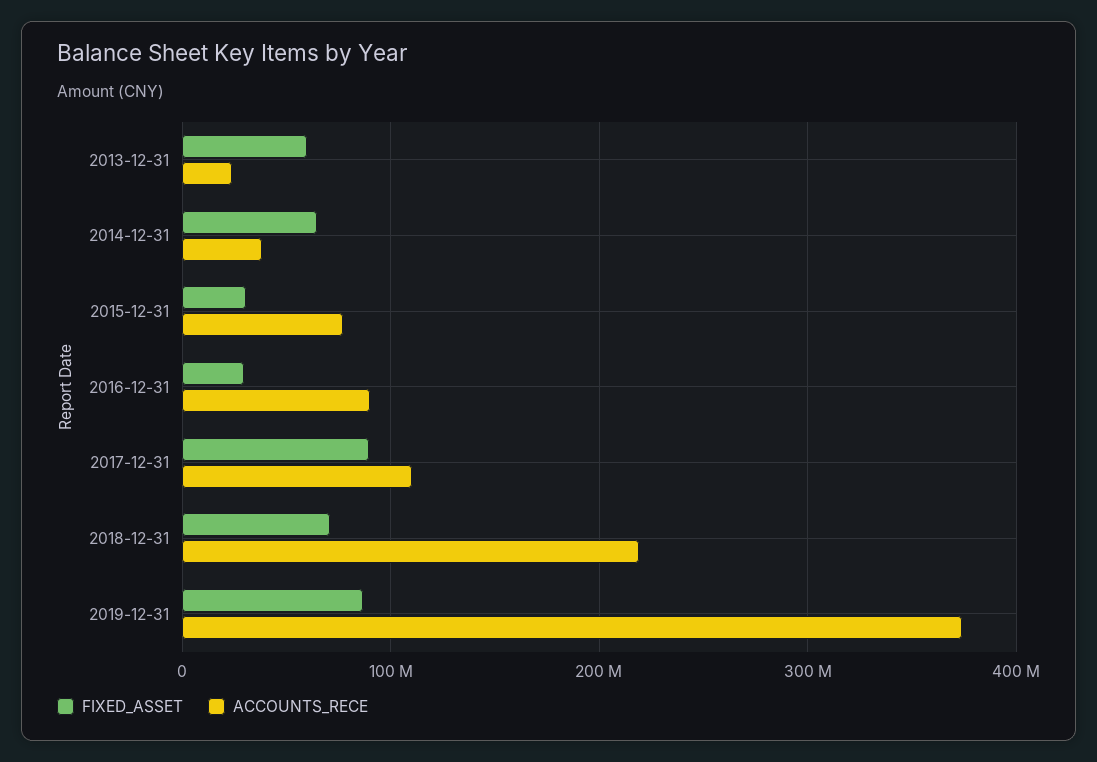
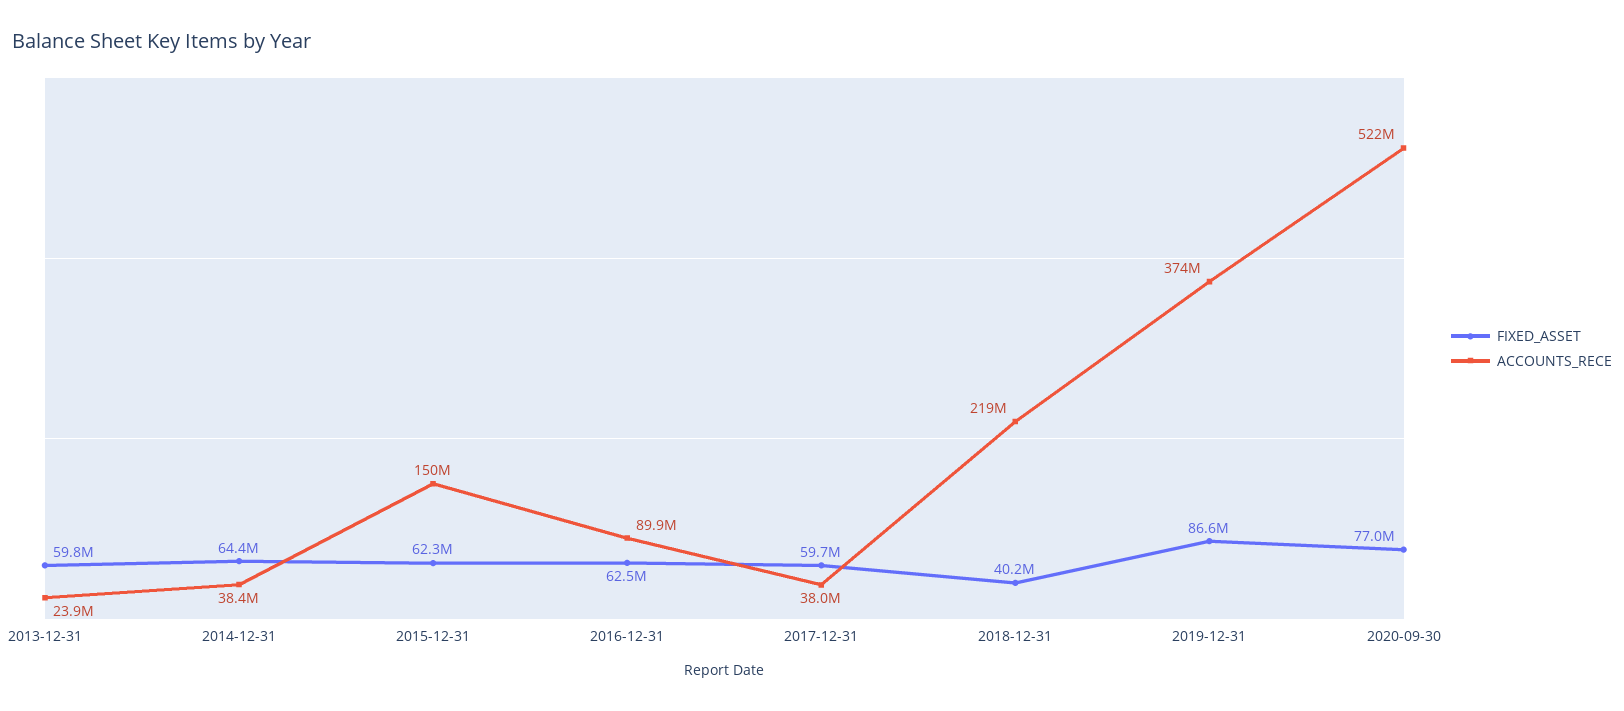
FIXED_ASSET, 2015-12-31: 30000000 -> 62300000
ACCOUNTS_RECE, 2015-12-31: 80000000 -> 150000000
FIXED_ASSET, 2016-12-31: 30000000 -> 62500000
FIXED_ASSET, 2017-12-31: 90000000 -> 59700000
ACCOUNTS_RECE, 2017-12-31: 110000000 -> 38000000
FIXED_ASSET, 2018-12-31: 70000000 -> 40200000
FIXED_ASSET, 2020-09-30: none -> 77000000
ACCOUNTS_RECE, 2020-09-30: none -> 522000000

